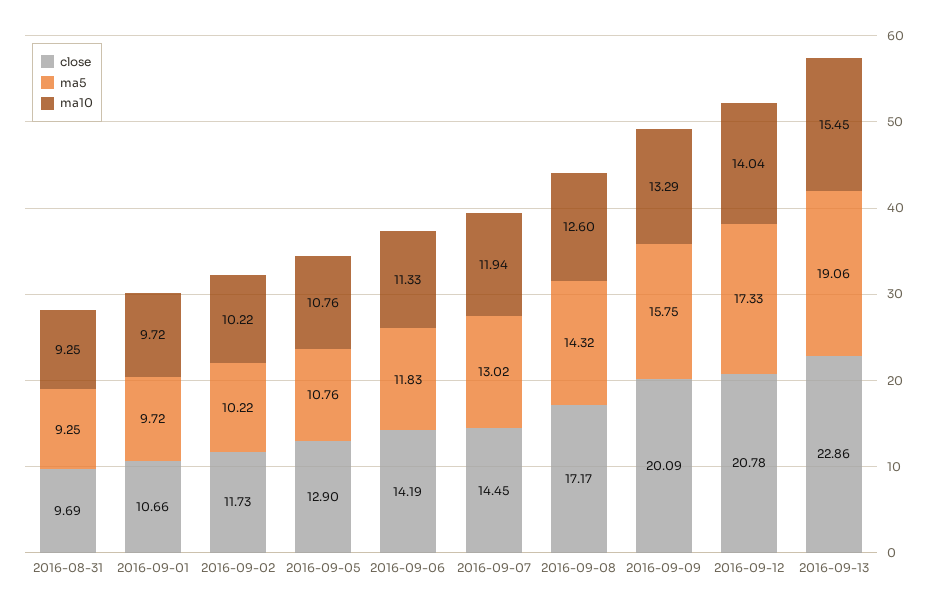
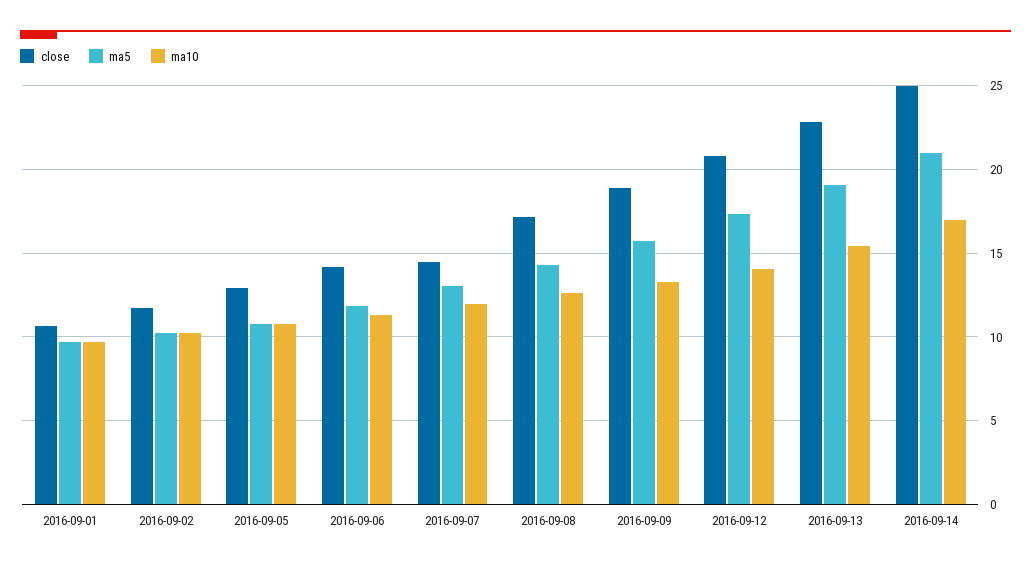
close, 2016-08-31: 9.69 -> none
ma5, 2016-08-31: 9.25 -> none
ma10, 2016-08-31: 9.25 -> none
close, 2016-09-09: 20.09 -> 19
close, 2016-09-14: none -> 25
ma5, 2016-09-14: none -> 21
ma10, 2016-09-14: none -> 17

